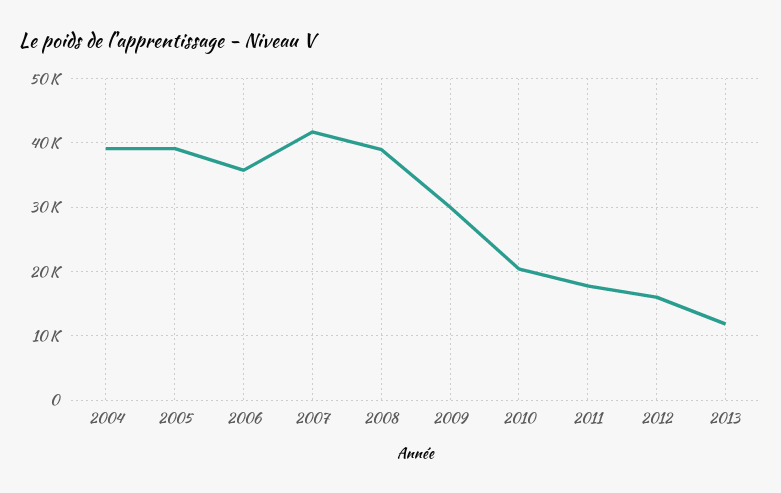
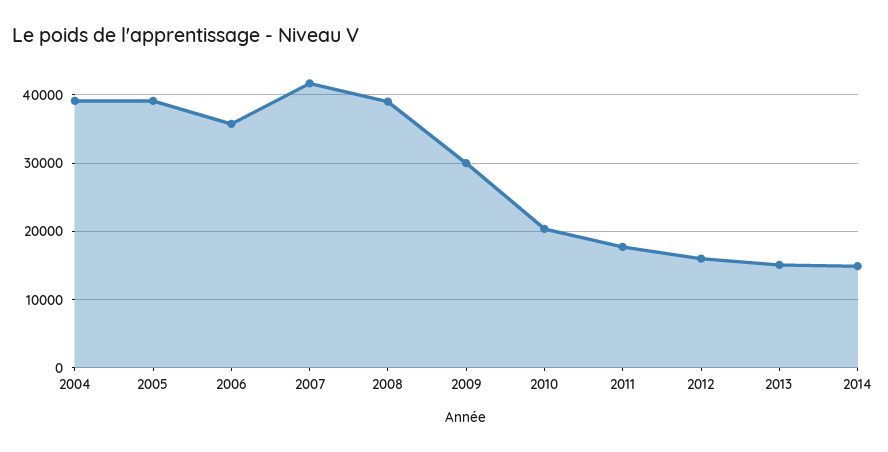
2013: 12000 -> 15000
2014: none -> 15000

